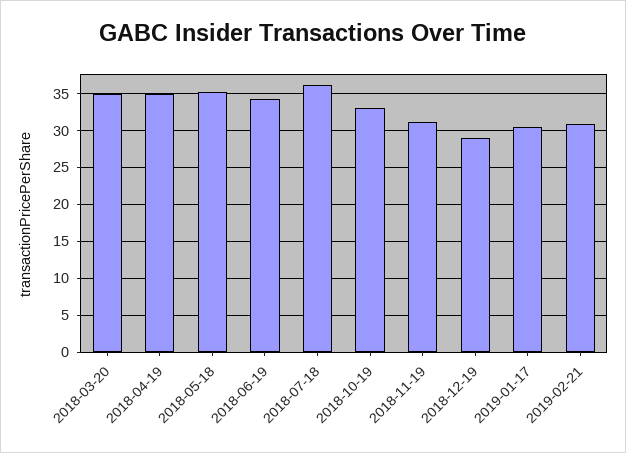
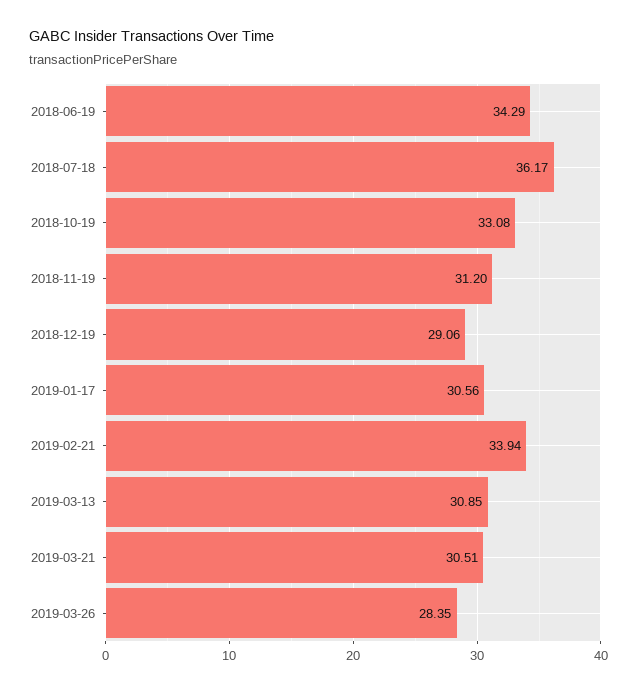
2018-03-20: 35 -> none
2018-04-19: 35 -> none
2018-05-18: 35 -> none
2019-02-21: 31 -> 33.94
2019-03-13: none -> 30.85
2019-03-21: none -> 30.51
2019-03-26: none -> 28.35

